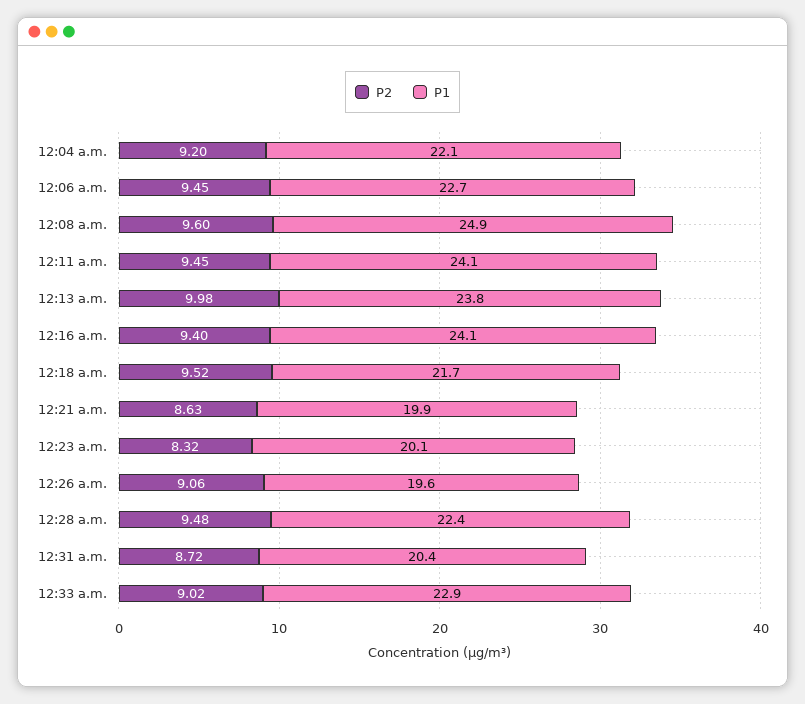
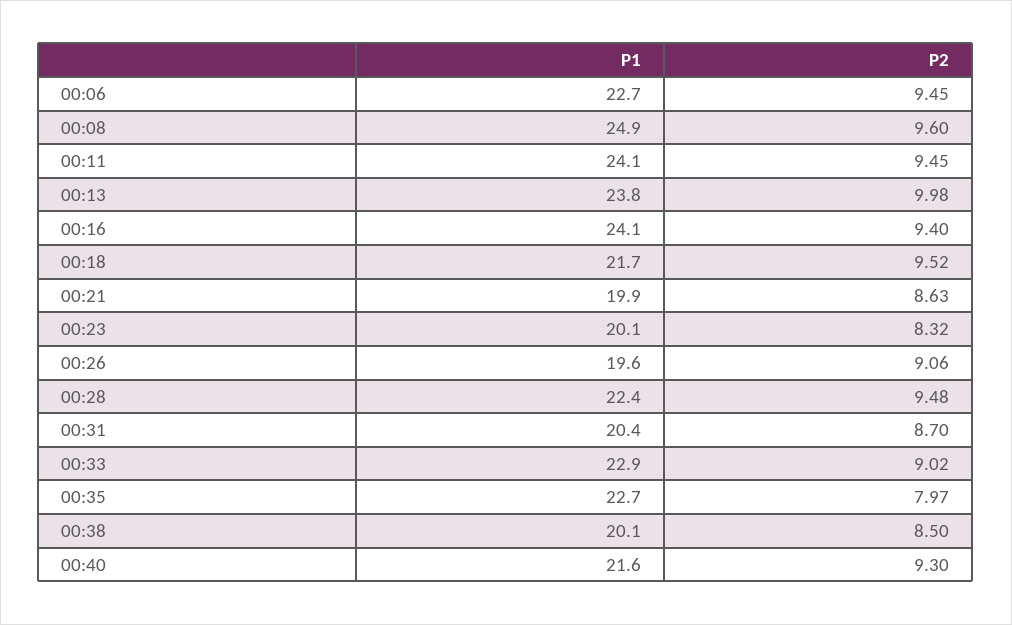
P2, 12:04 a.m.: 9.2 -> none
P1, 12:04 a.m.: 22.1 -> none
P2, 12:31 a.m.: 8.72 -> 8.7
P1, 00:35: none -> 22.7
P2, 00:35: none -> 7.97
P1, 00:38: none -> 20.1
P2, 00:38: none -> 8.5
P1, 00:40: none -> 21.6
P2, 00:40: none -> 9.3

